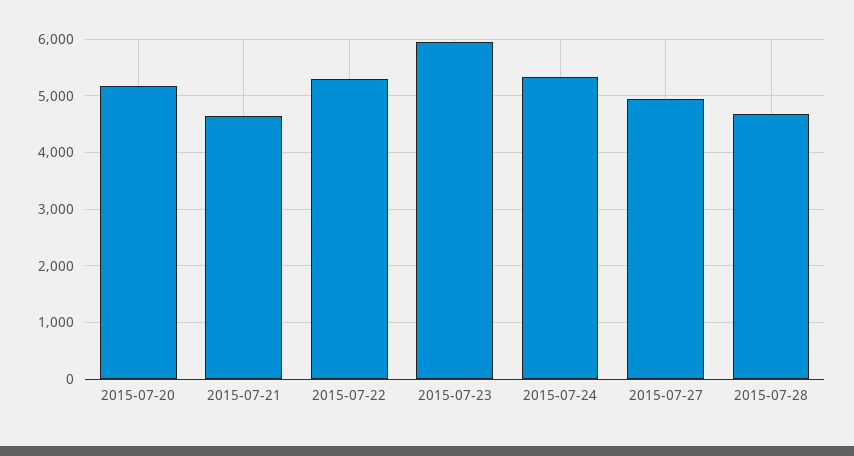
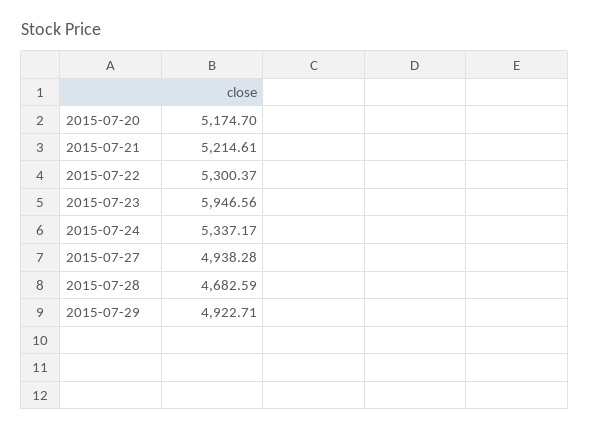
2015-07-21: 4600 -> 5214.61
2015-07-29: none -> 4922.71

